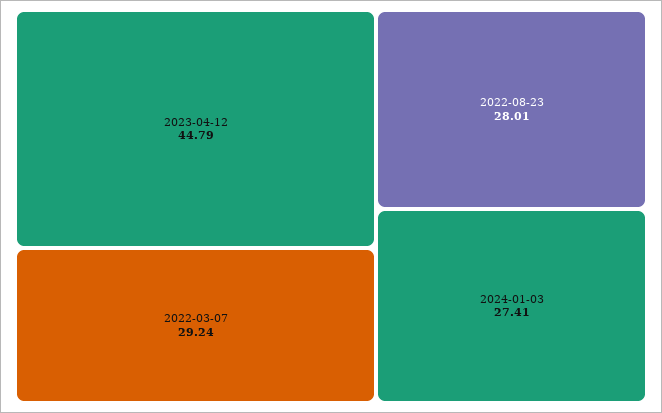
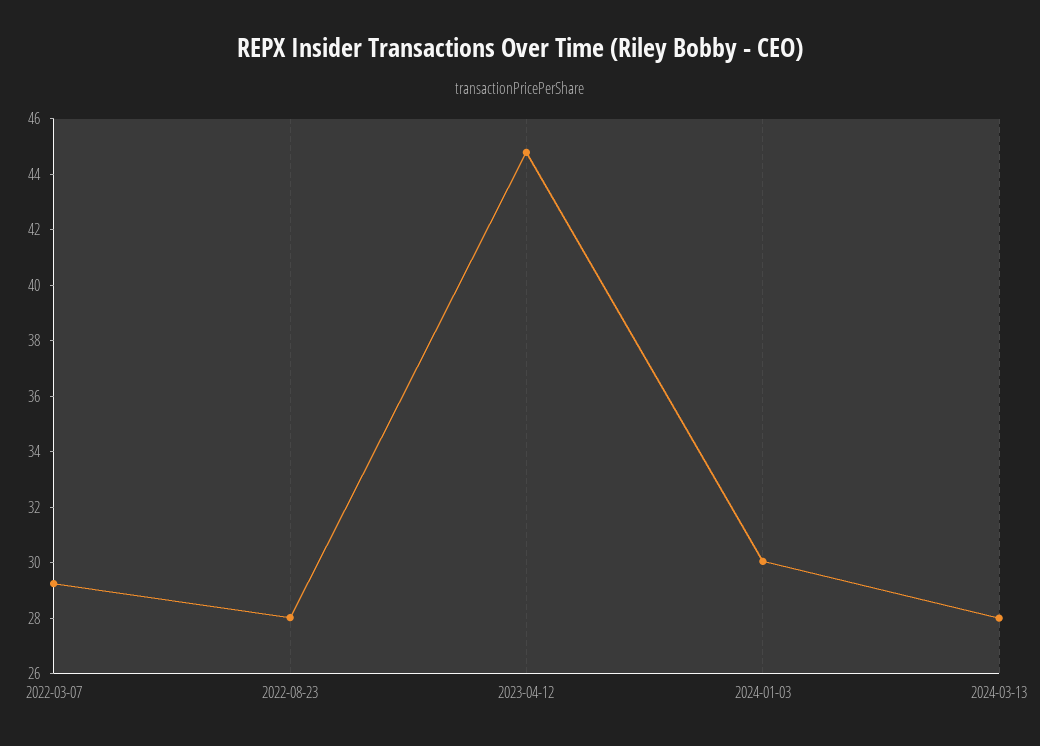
2024-01-03: 27.41 -> 30
2024-03-13: none -> 28

